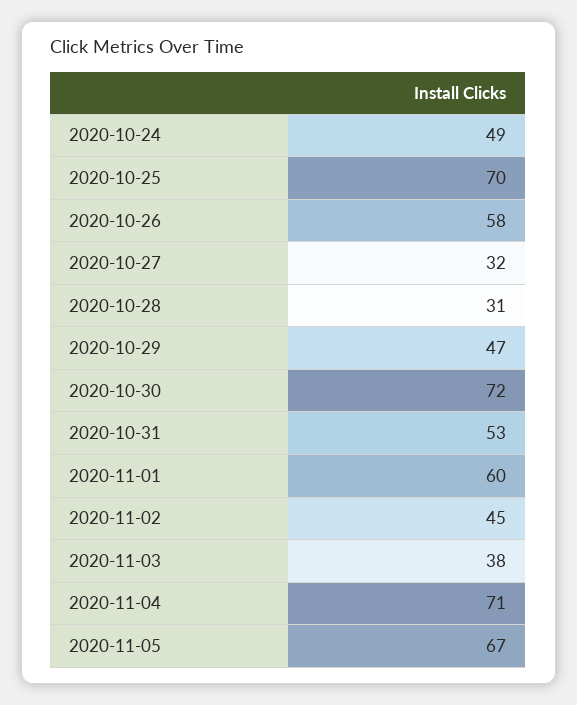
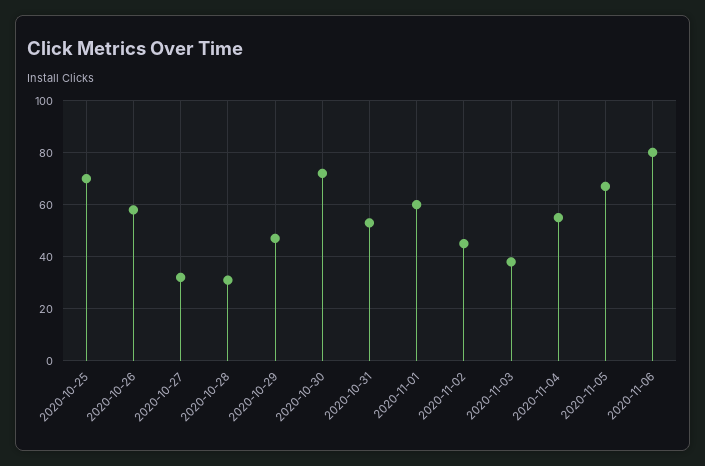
2020-10-24: 49 -> none
2020-11-04: 71 -> 55
2020-11-06: none -> 80

